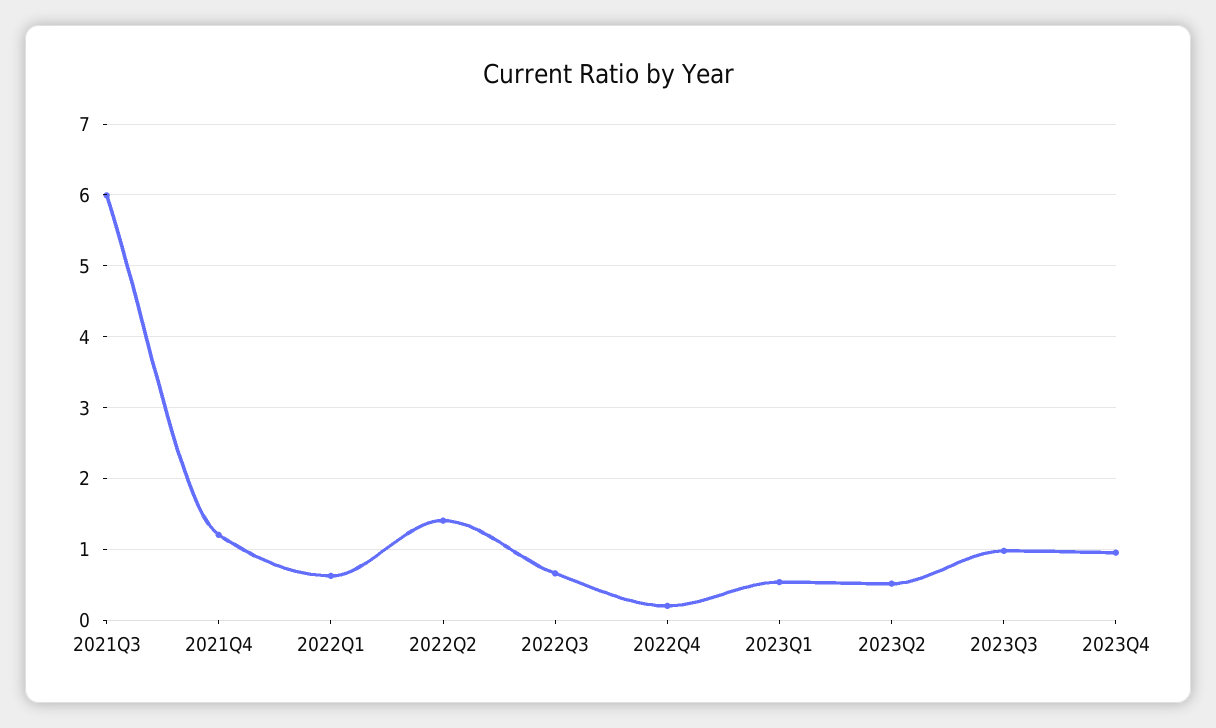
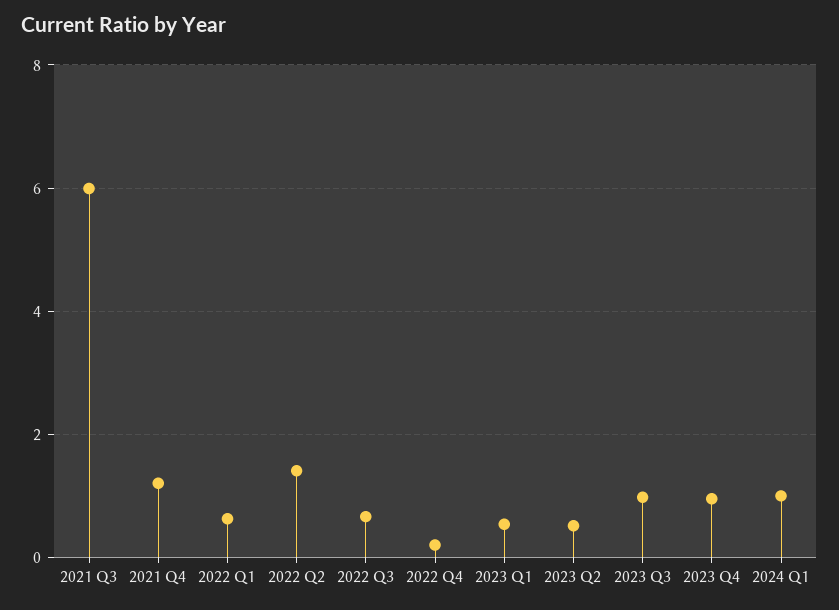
2024 Q1: none -> 1

